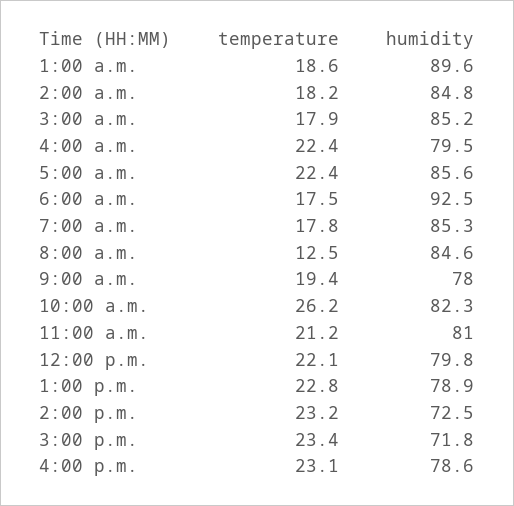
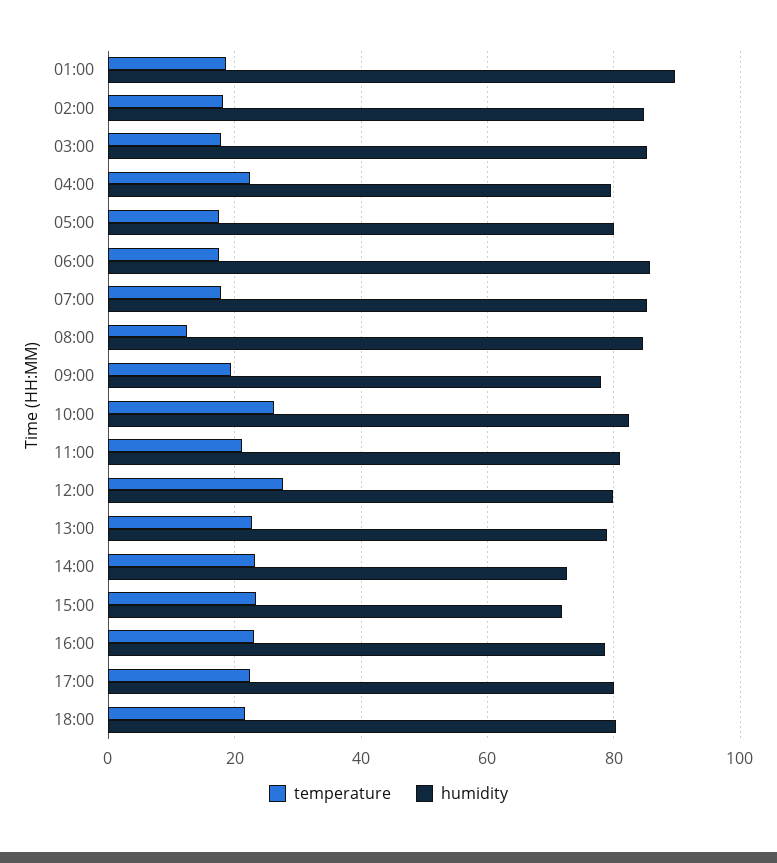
temperature, 5:00 a.m.: 22.4 -> 18
humidity, 5:00 a.m.: 85.6 -> 80
humidity, 6:00 a.m.: 92.5 -> 86
temperature, 12:00 p.m.: 22.1 -> 28
temperature, 17:00: none -> 22
humidity, 17:00: none -> 80
temperature, 18:00: none -> 22
humidity, 18:00: none -> 80

